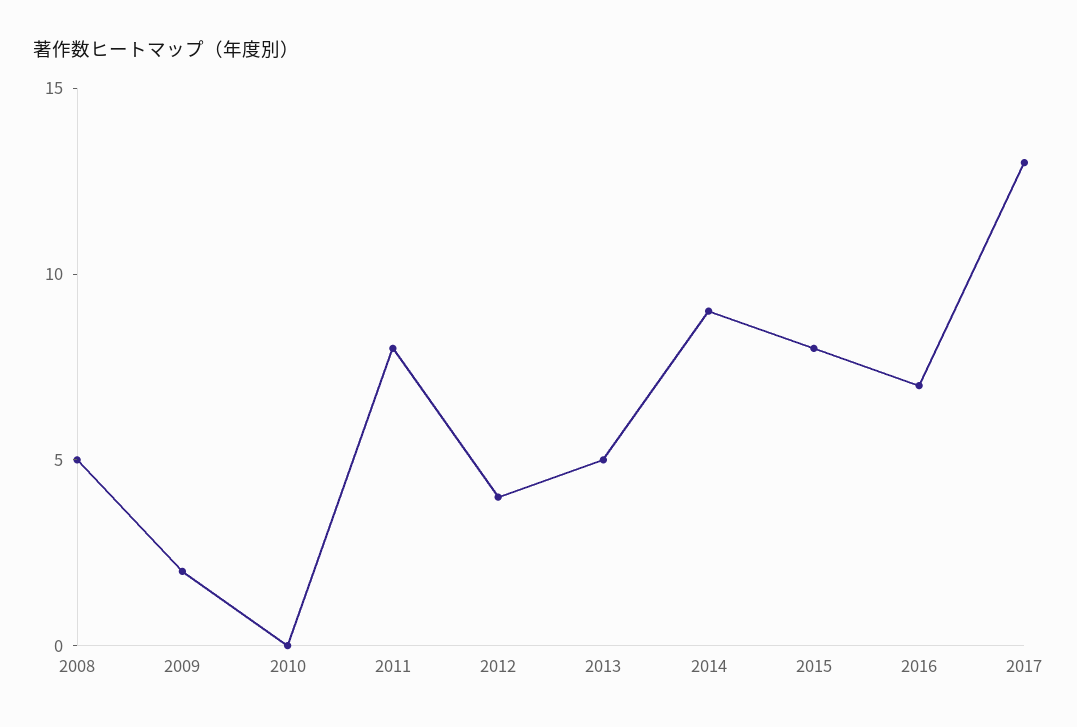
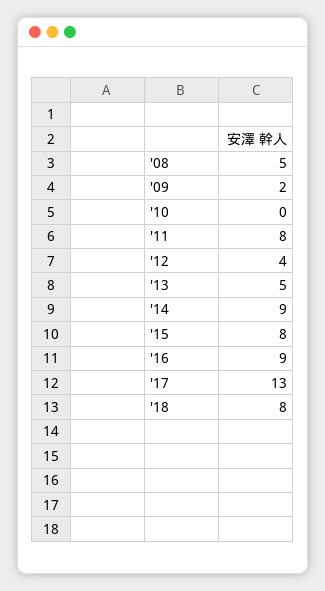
2016: 7 -> 9
'18: none -> 8

